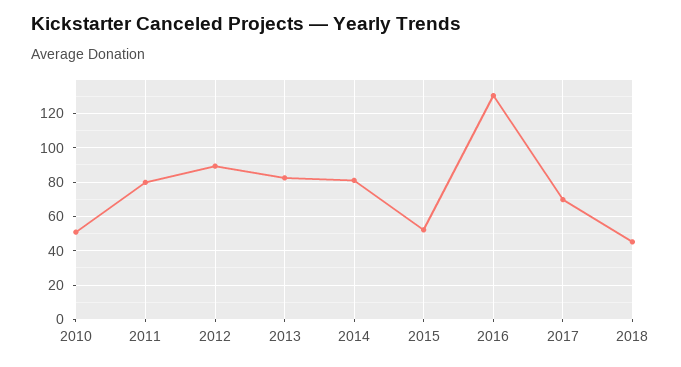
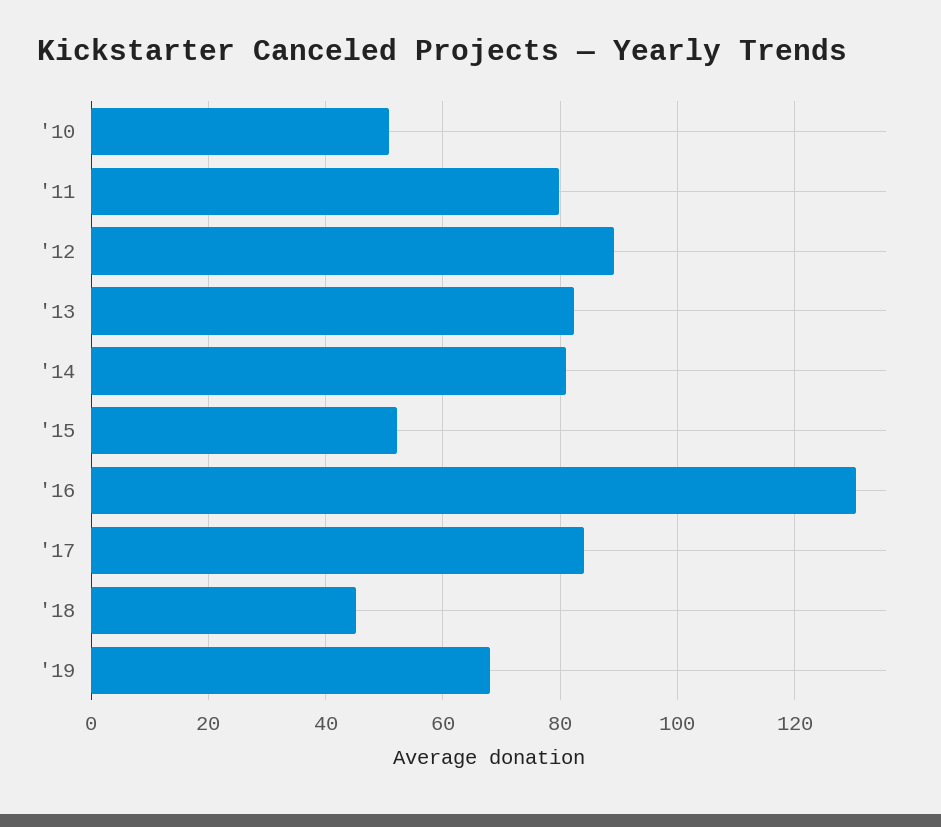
2017: 70 -> 84
'19: none -> 68

